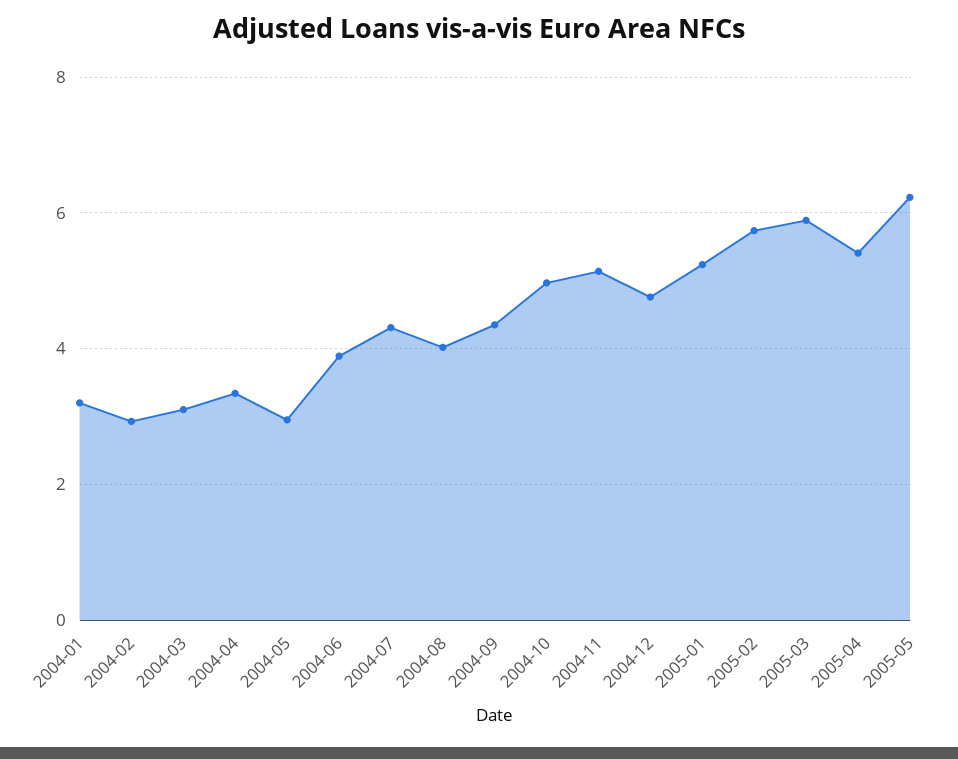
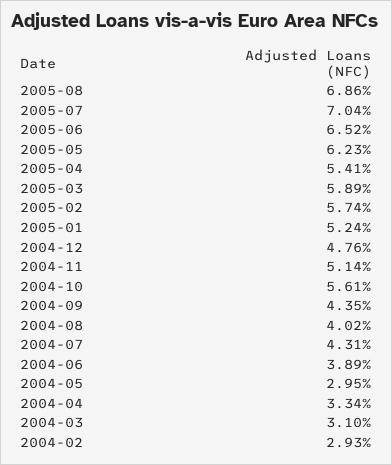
2004-01: 3.2 -> none
2004-10: 5 -> 5.61
2005-08: none -> 6.86
2005-07: none -> 7.04
2005-06: none -> 6.52

